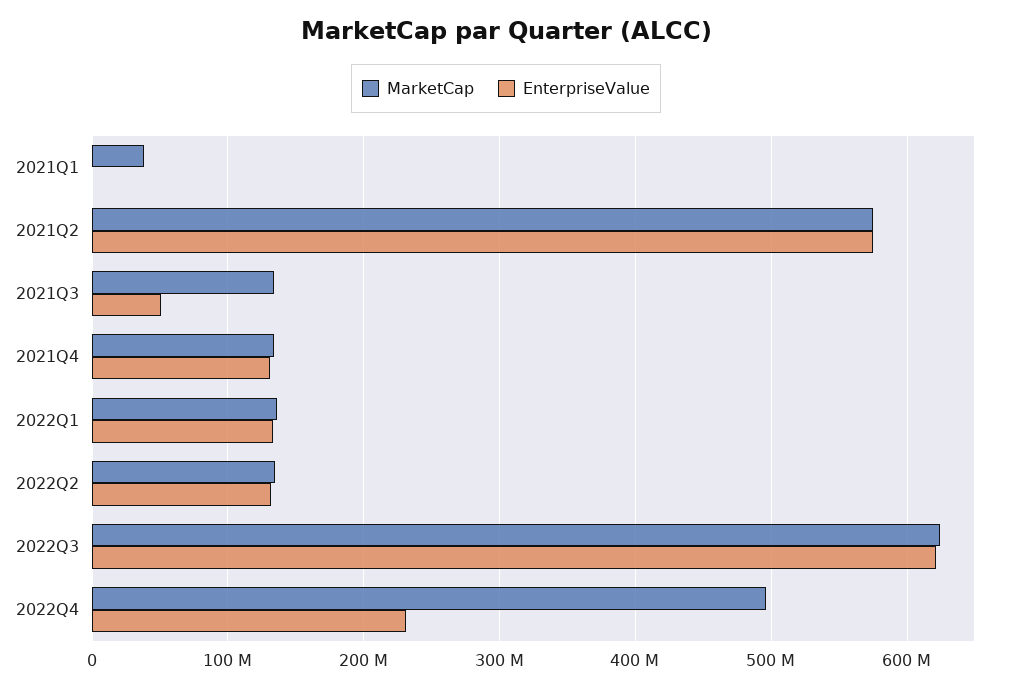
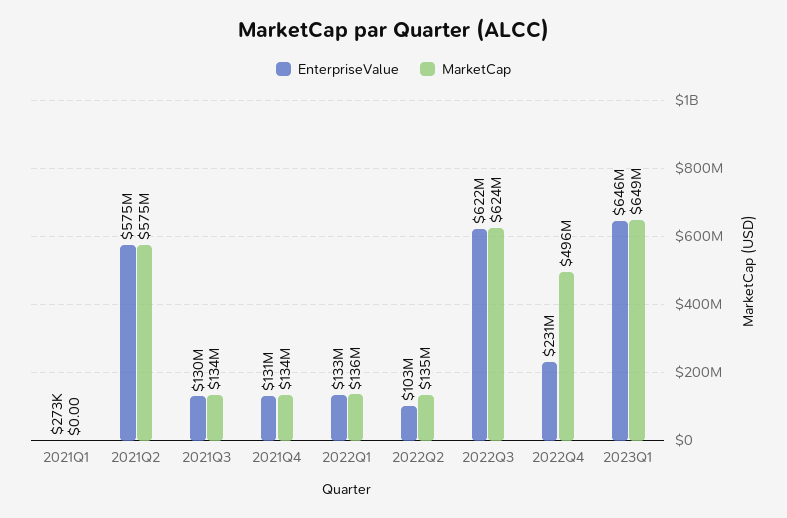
MarketCap, 2021Q1: 40000000 -> 0
EnterpriseValue, 2021Q3: 50000000 -> 130000000
EnterpriseValue, 2022Q2: 130000000 -> 103000000
EnterpriseValue, 2023Q1: none -> 646000000
MarketCap, 2023Q1: none -> 649000000

